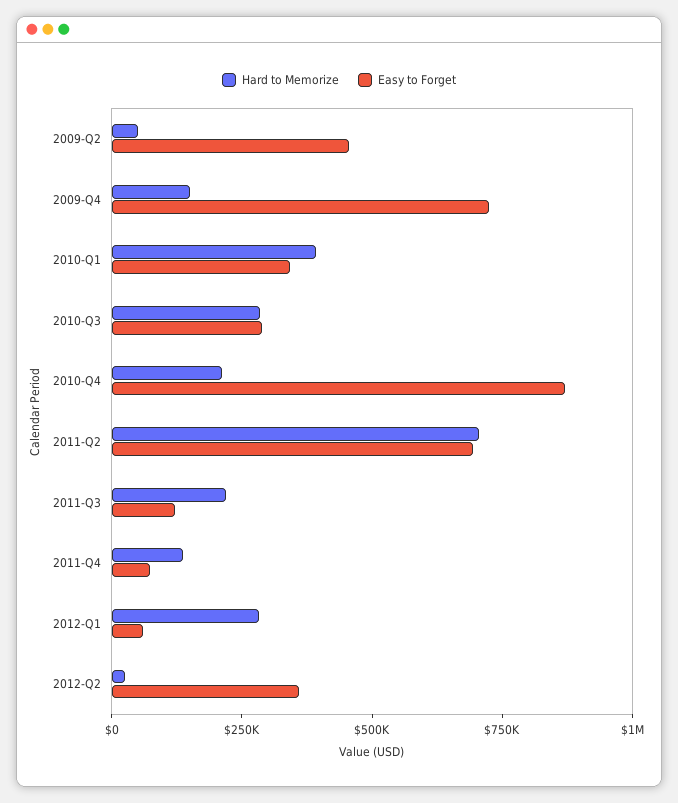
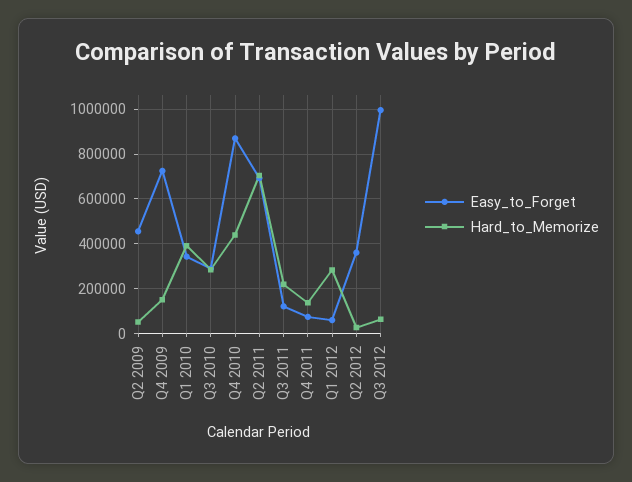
Hard to Memorize, 2010-Q4: 200000 -> 450000
Easy to Forget, Q3 2012: none -> 1000000
Hard to Memorize, Q3 2012: none -> 50000

